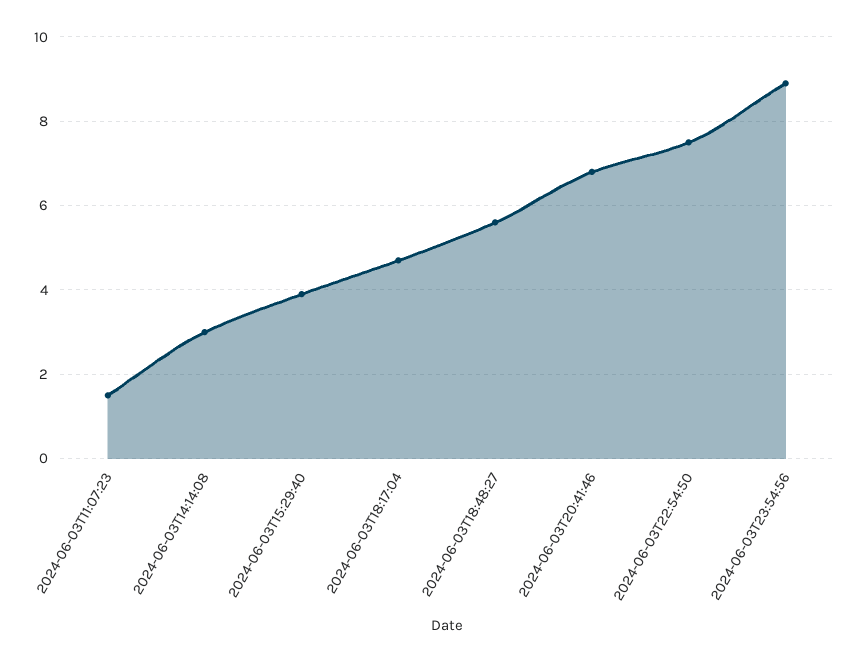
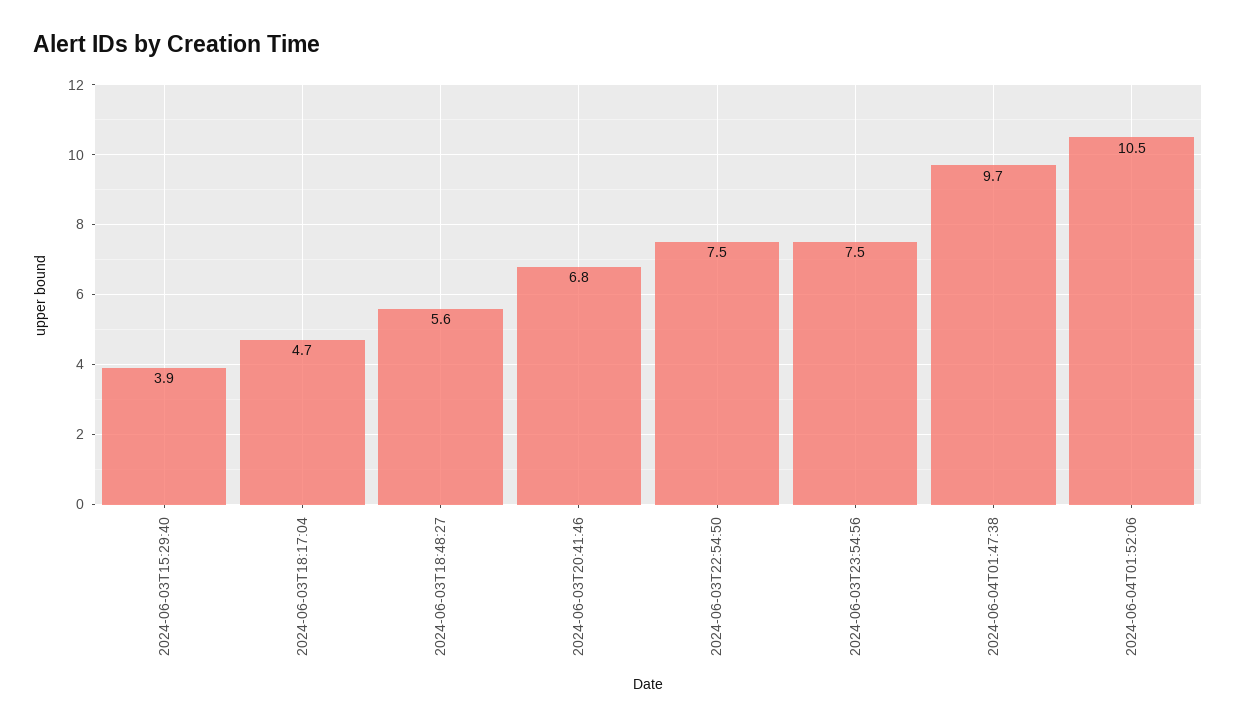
2024-06-03T11:07:23: 1.5 -> none
2024-06-03T14:14:08: 3 -> none
2024-06-03T23:54:56: 9 -> 7.5
2024-06-04T01:47:38: none -> 9.7
2024-06-04T01:52:06: none -> 10.5

